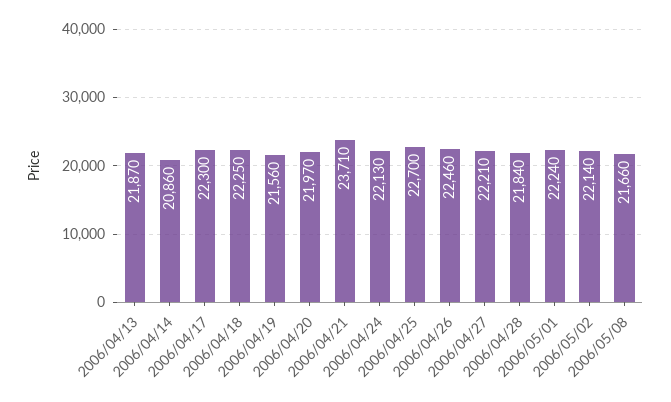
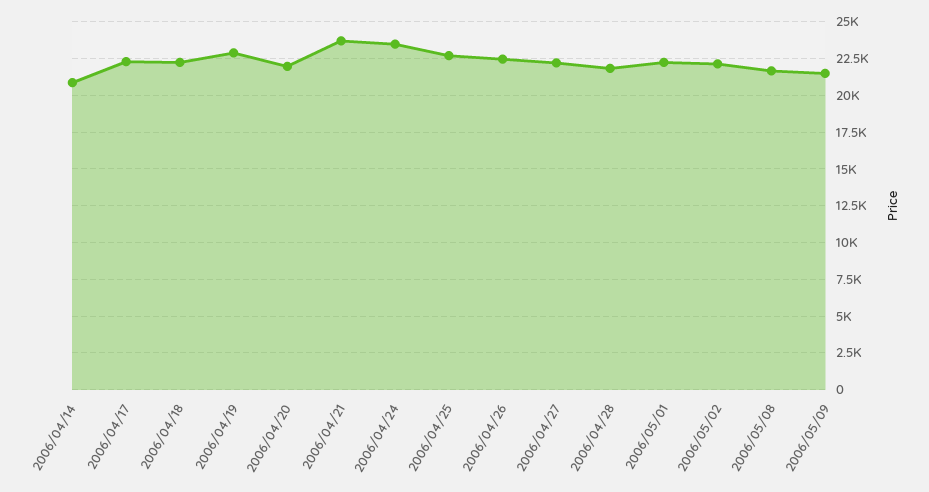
2006/04/13: 21870 -> none
2006/04/19: 21560 -> 23000
2006/04/24: 22130 -> 23500
2006/05/09: none -> 21500

